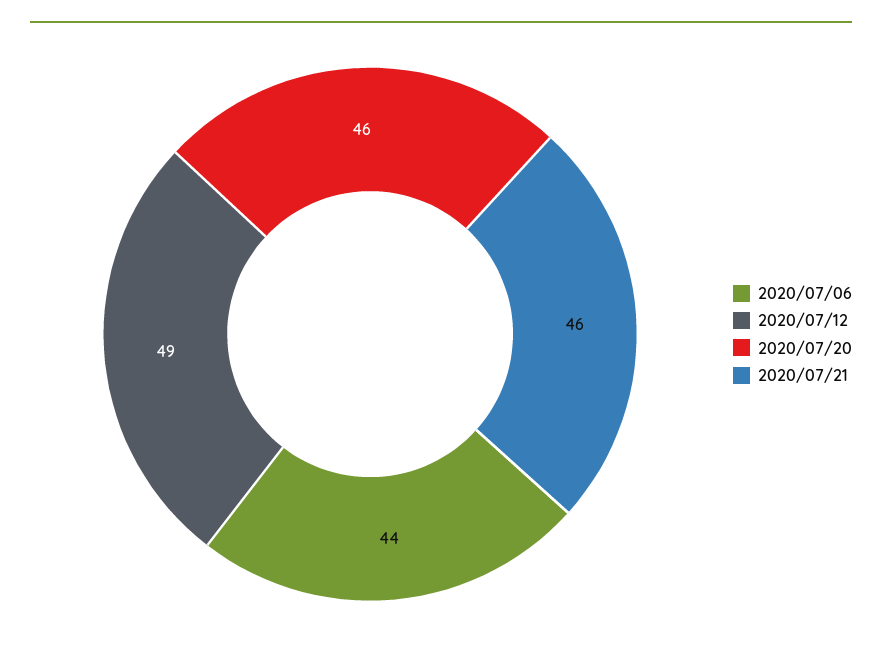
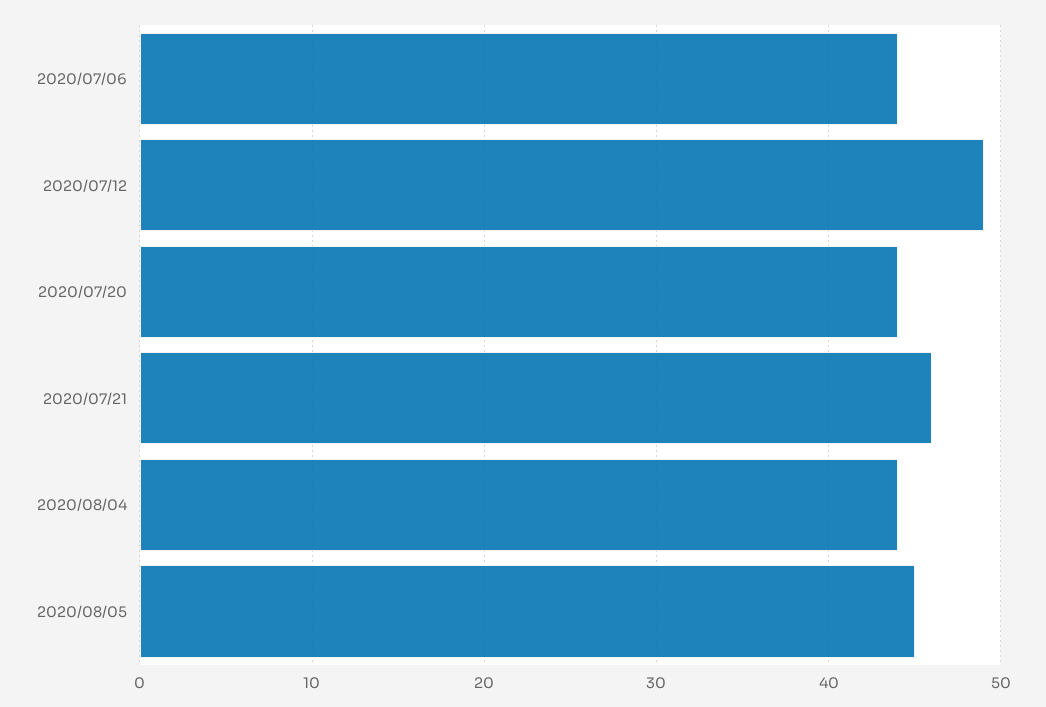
2020/07/20: 46 -> 44
2020/08/04: none -> 44
2020/08/05: none -> 45

